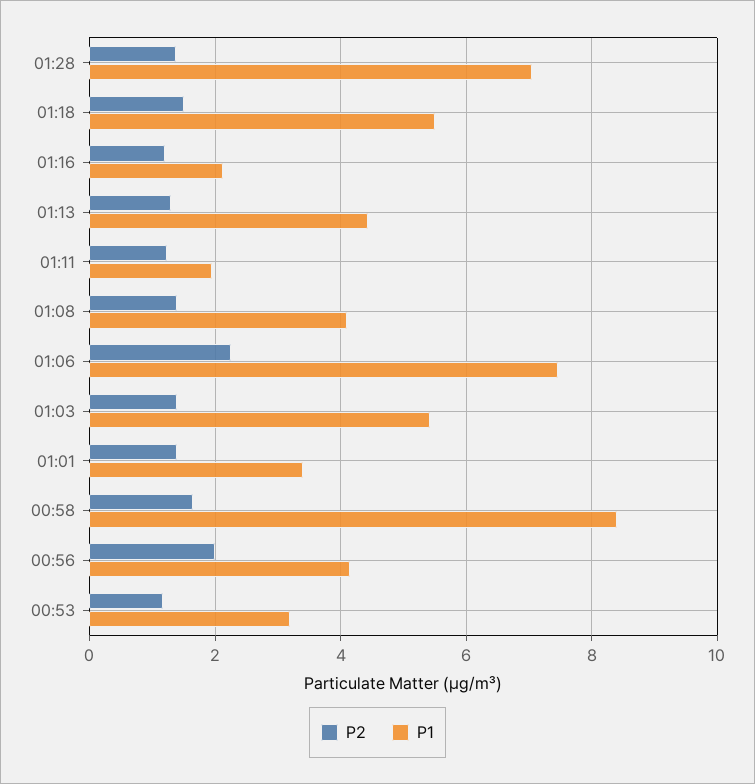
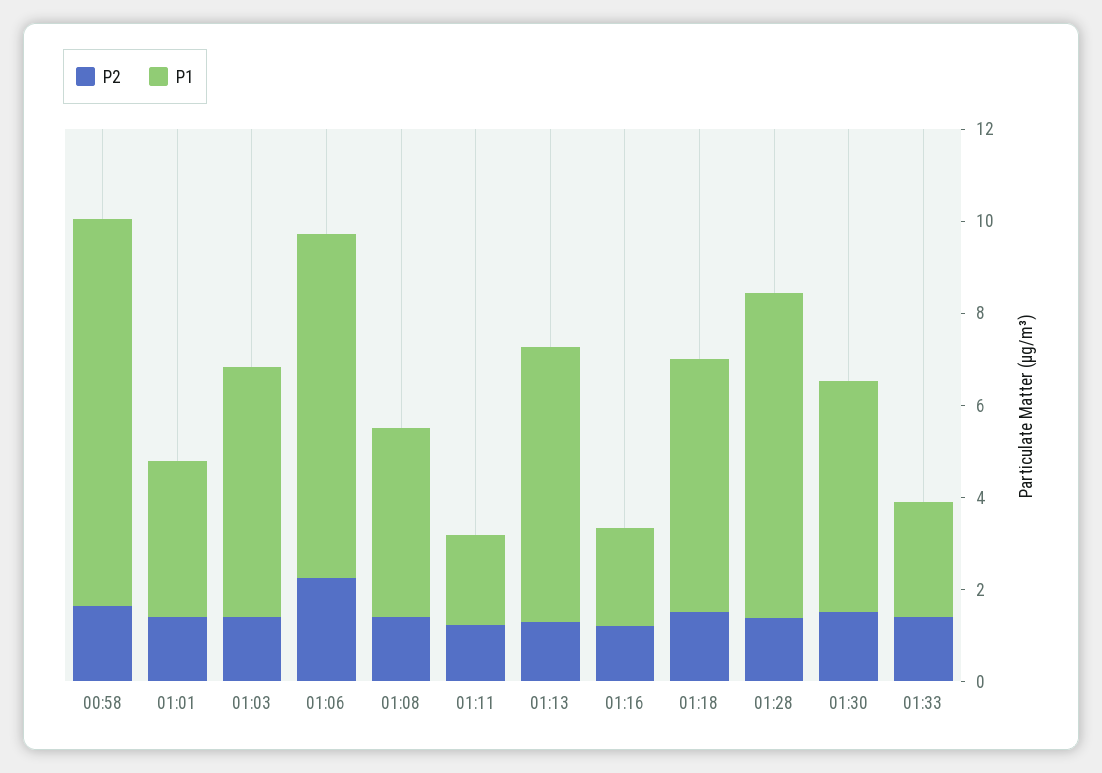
P1, 01:13: 4.4 -> 6
P2, 00:56: 2 -> none
P1, 00:56: 4.2 -> none
P2, 00:53: 1.2 -> none
P1, 00:53: 3.2 -> none
P2, 01:30: none -> 1.5
P1, 01:30: none -> 5
P2, 01:33: none -> 1.5
P1, 01:33: none -> 2.5

